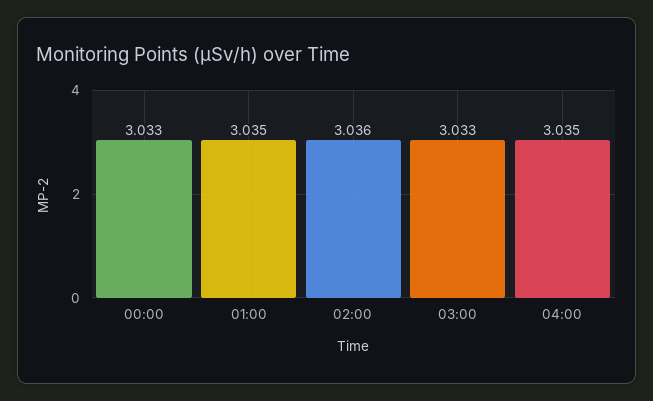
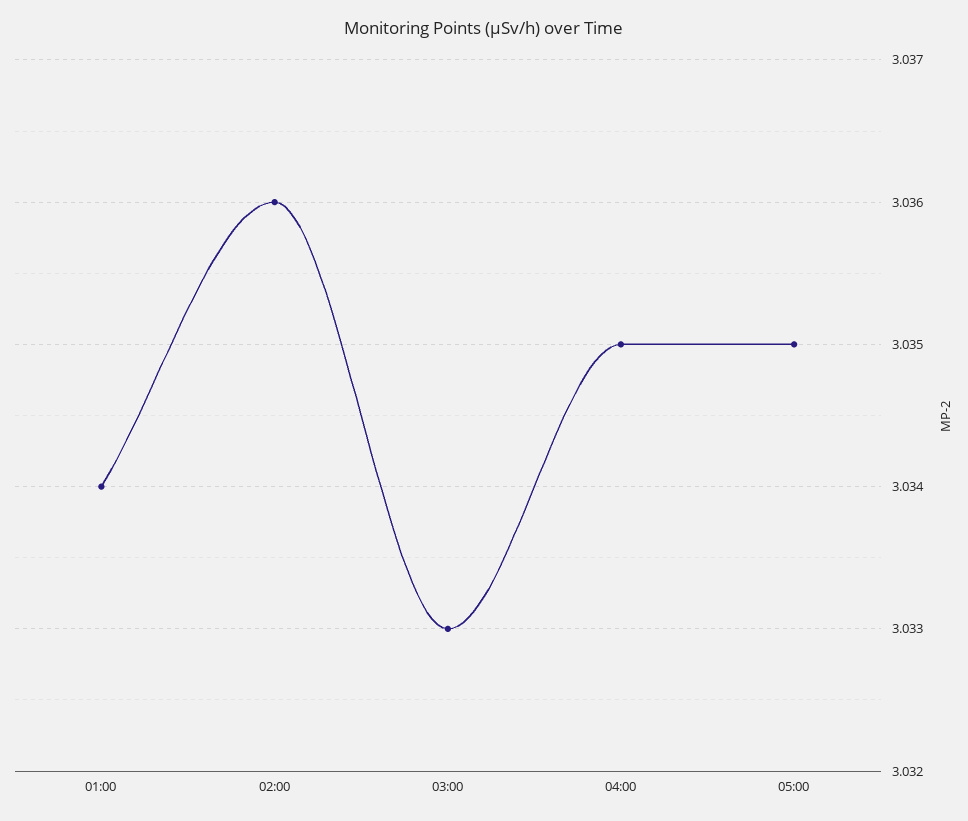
00:00: 3.033 -> none
01:00: 3.035 -> 3.034
05:00: none -> 3.035

